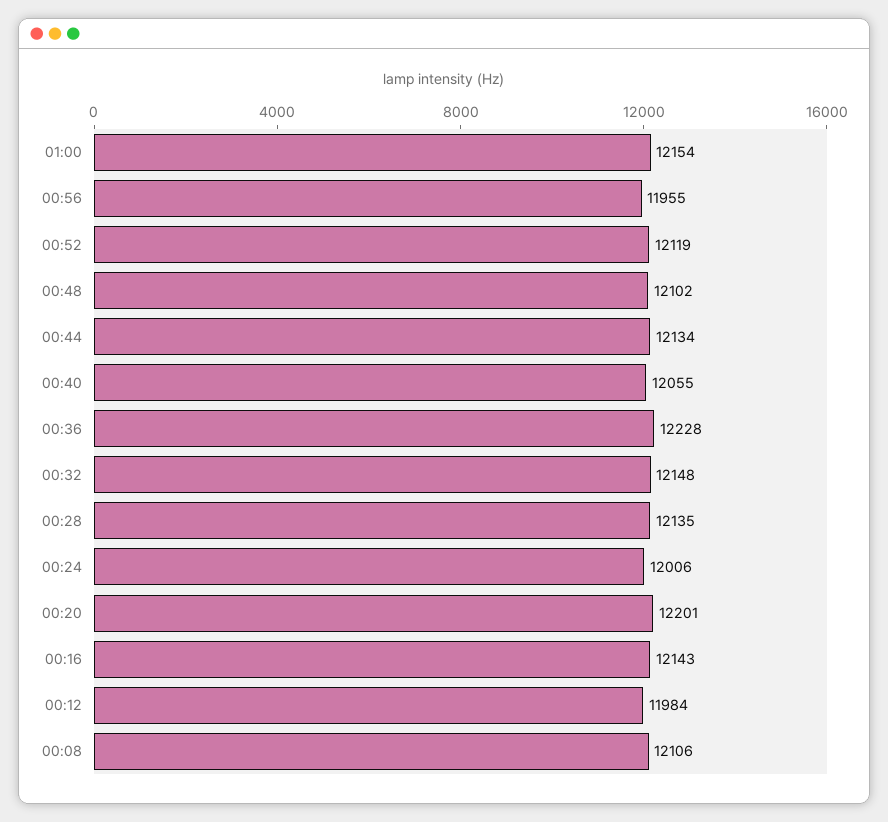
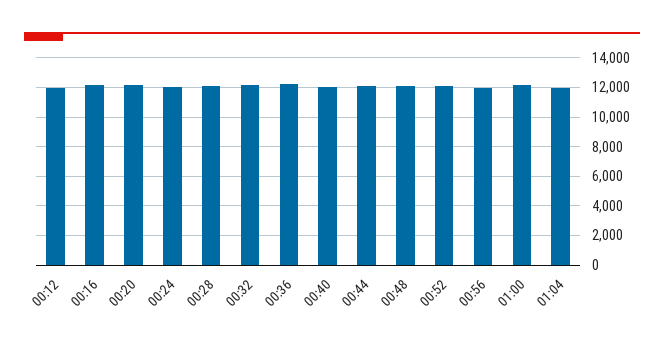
00:08: 12106 -> none
01:04: none -> 12000

